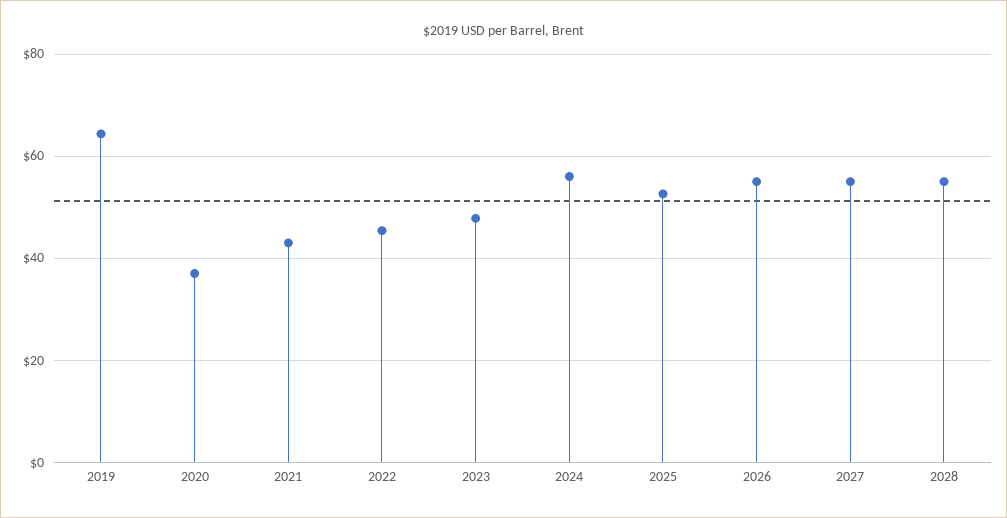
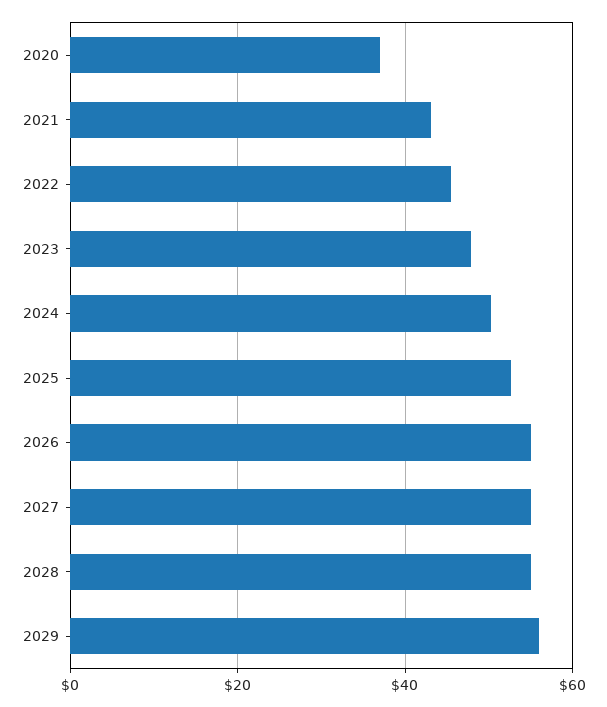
2019: 64 -> none
2024: 56 -> 50
2029: none -> 56

